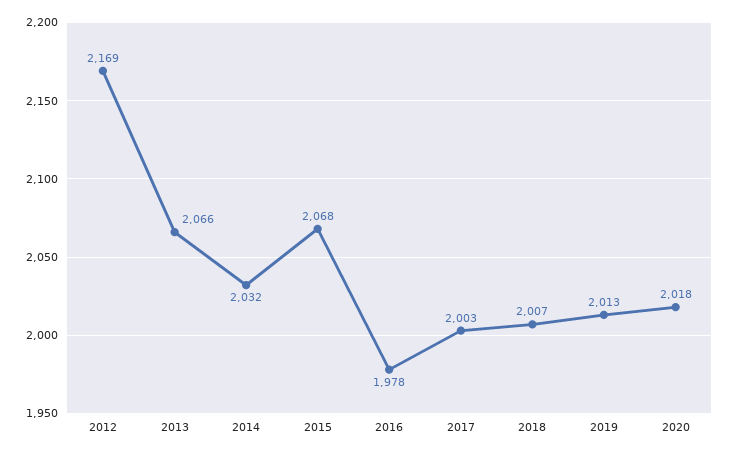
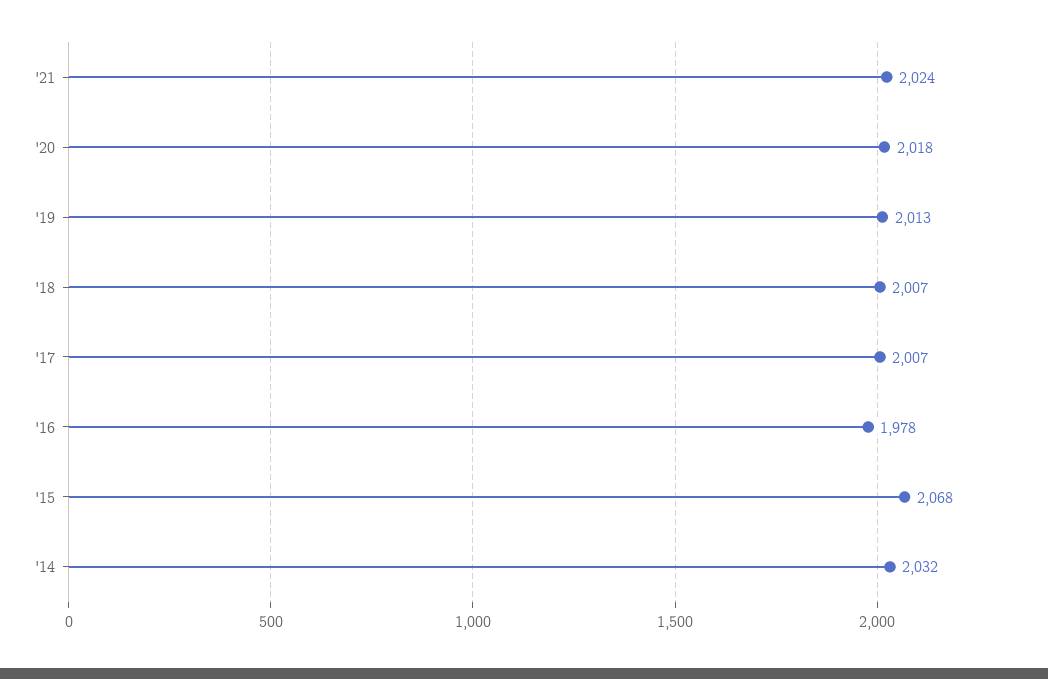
2012: 2169 -> none
2013: 2066 -> none
2017: 2003 -> 2007
'21: none -> 2024

